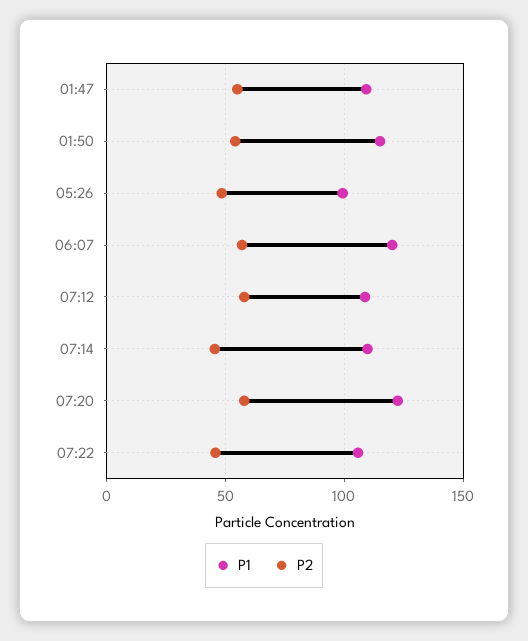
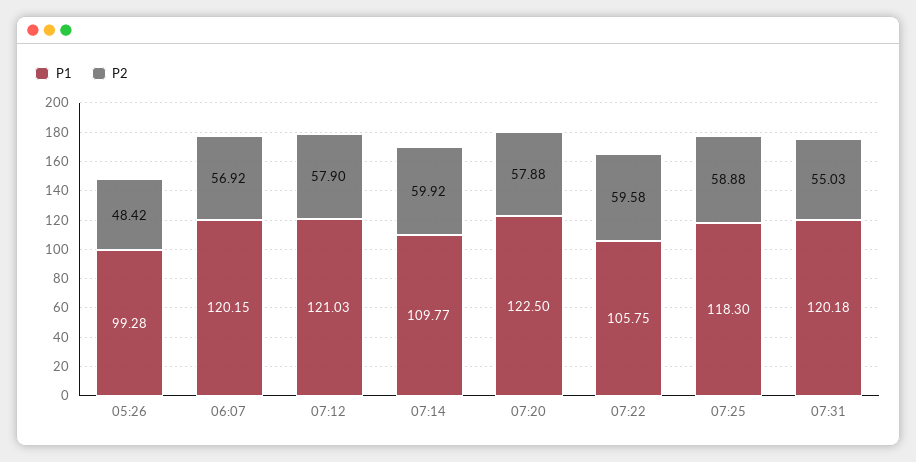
P1, 01:47: 110 -> none
P2, 01:47: 55 -> none
P1, 01:50: 115 -> none
P2, 01:50: 55 -> none
P1, 07:12: 110 -> 121.03
P2, 07:14: 45 -> 59.92
P2, 07:22: 45 -> 59.58
P1, 07:25: none -> 118.3
P2, 07:25: none -> 58.88
P1, 07:31: none -> 120.18
P2, 07:31: none -> 55.03

